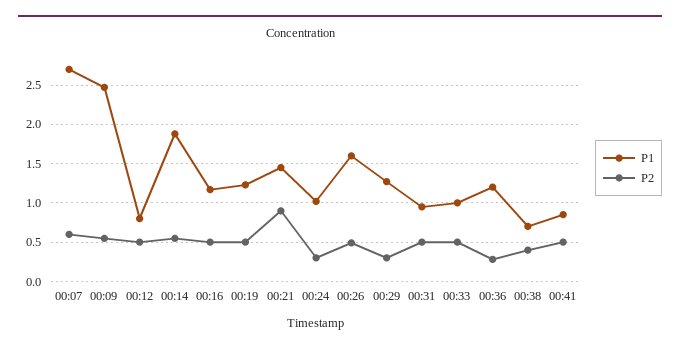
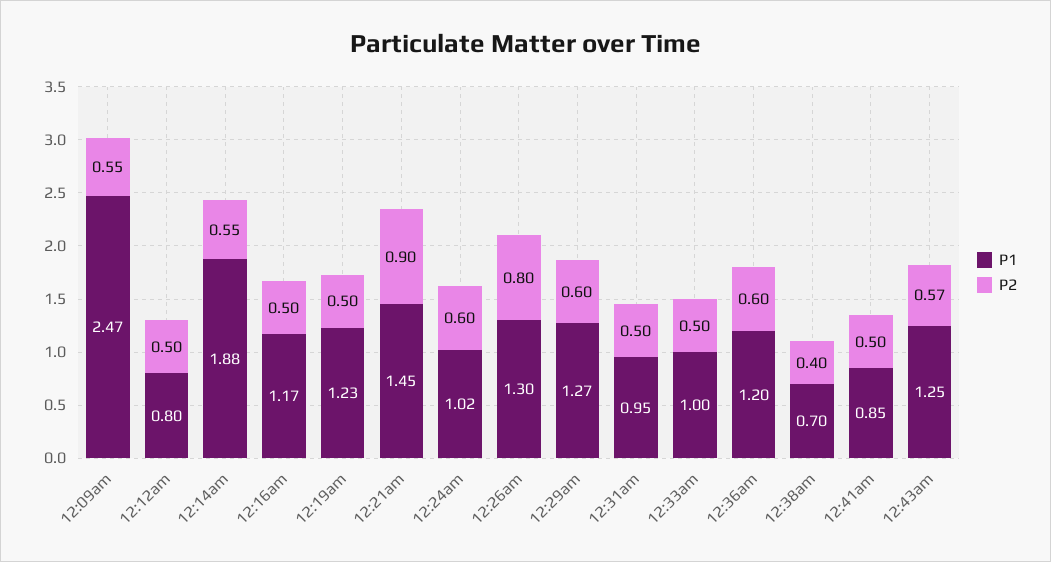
P1, 00:07: 2.7 -> none
P2, 00:07: 0.6 -> none
P2, 00:24: 0.3 -> 0.6
P1, 00:26: 1.6 -> 1.3
P2, 00:26: 0.5 -> 0.8
P2, 00:29: 0.3 -> 0.6
P2, 00:36: 0.3 -> 0.6
P1, 12:43am: none -> 1.25
P2, 12:43am: none -> 0.57

